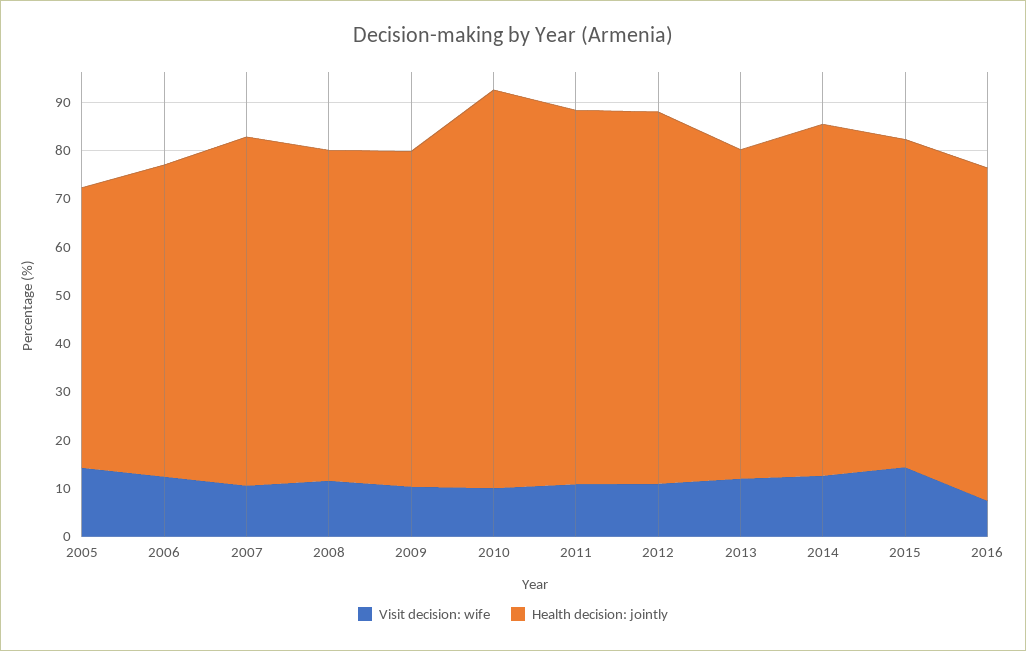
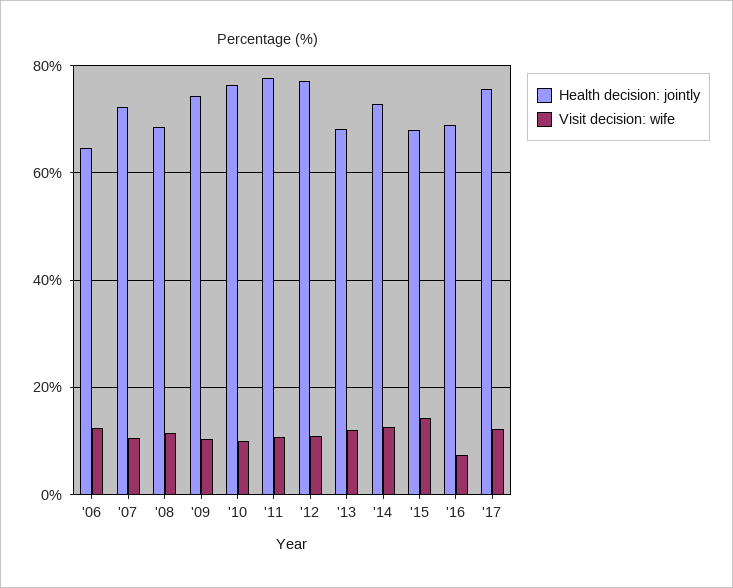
Visit decision: wife, 2005: 14 -> none
Health decision: jointly, 2005: 58 -> none
Health decision: jointly, 2009: 70 -> 74
Health decision: jointly, 2010: 82 -> 76
Health decision: jointly, '17: none -> 76
Visit decision: wife, '17: none -> 12

